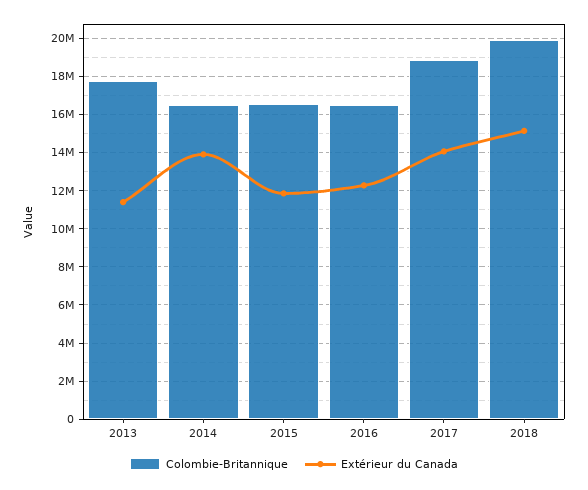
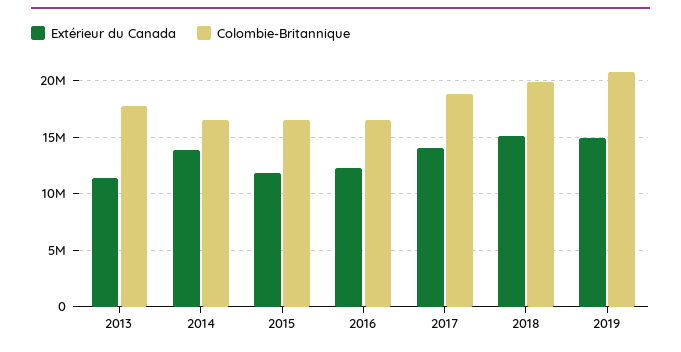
Extérieur du Canada, 2019: none -> 15000000
Colombie-Britannique, 2019: none -> 21000000

